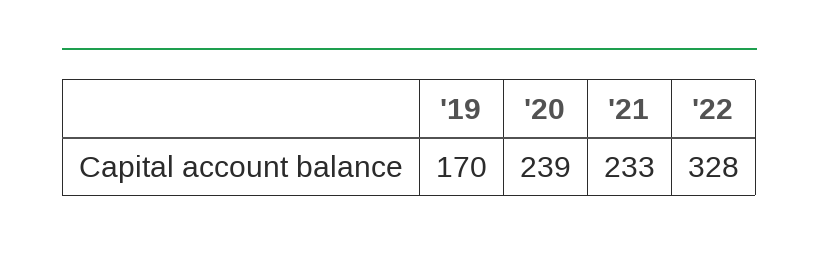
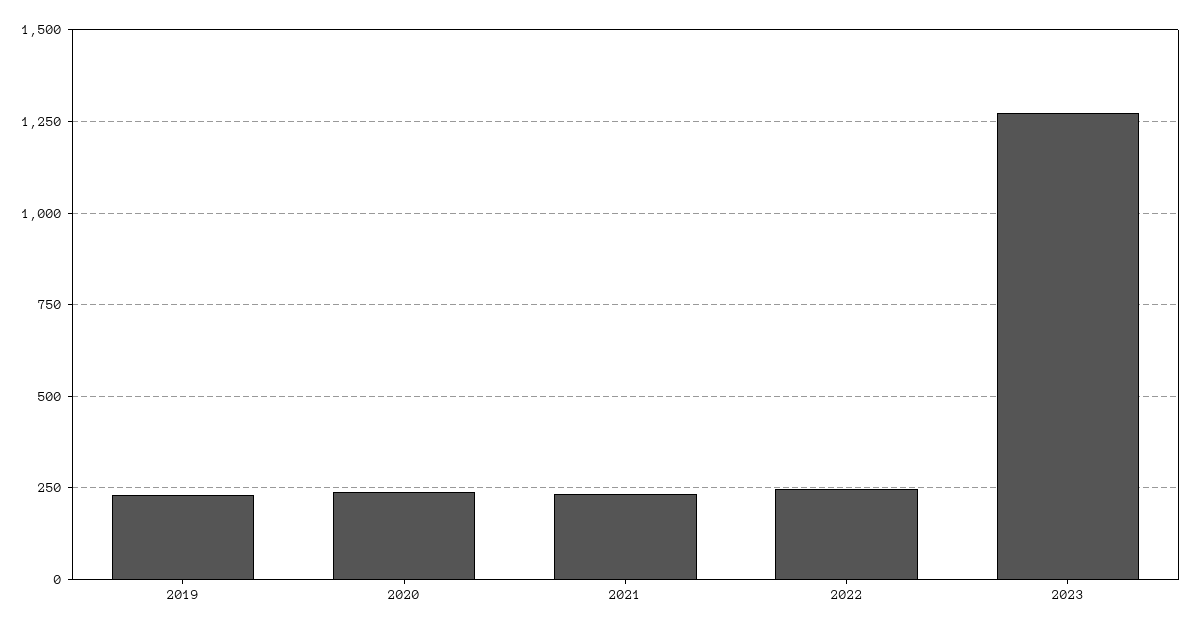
'19: 170 -> 225
'22: 328 -> 250
2023: none -> 1275

